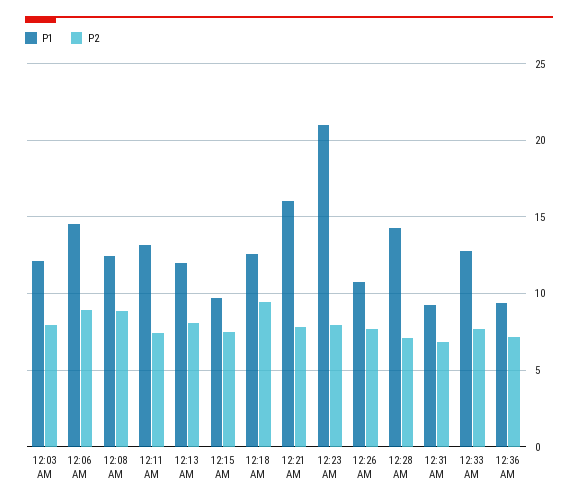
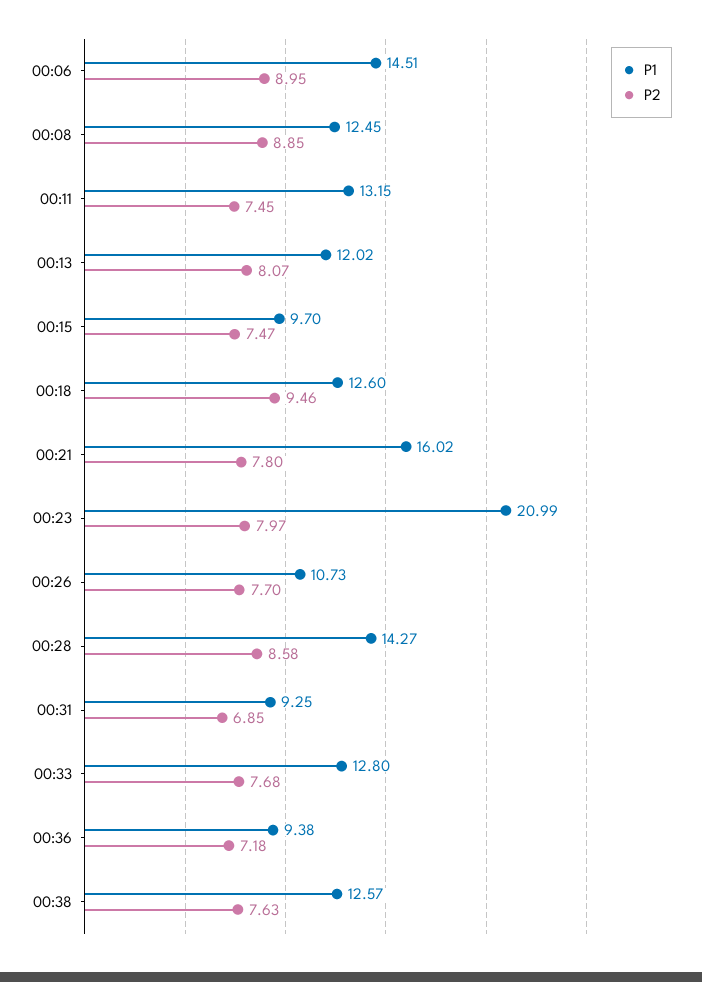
P1, 12:03 AM: 12 -> none
P2, 12:03 AM: 8 -> none
P2, 12:28 AM: 7 -> 8.58
P1, 00:38: none -> 12.57
P2, 00:38: none -> 7.63

